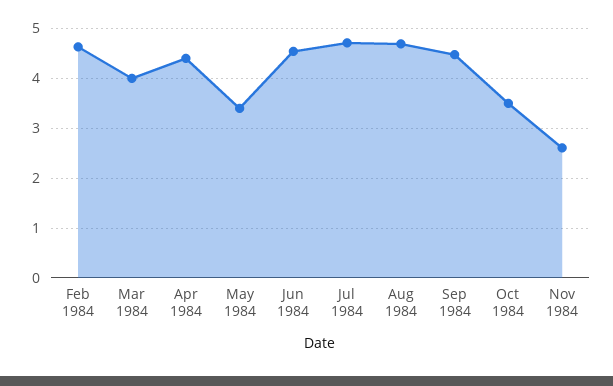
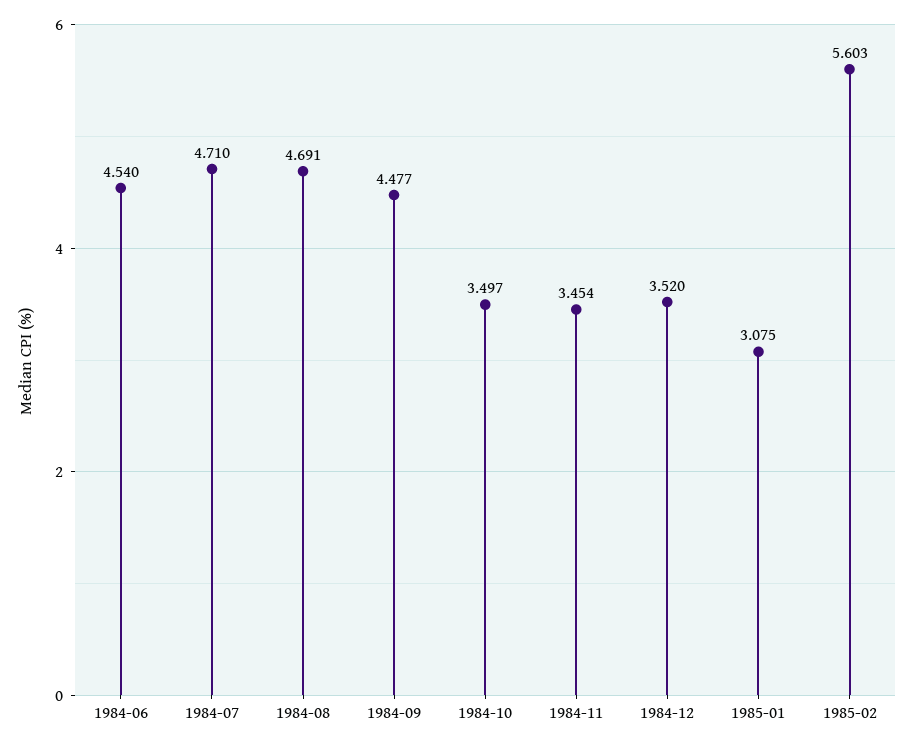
Feb 1984: 4.6 -> none
Mar 1984: 4 -> none
Apr 1984: 4.4 -> none
May 1984: 3.4 -> none
Nov 1984: 2.6 -> 3.454
1984-12: none -> 3.52
1985-01: none -> 3.075
1985-02: none -> 5.603

